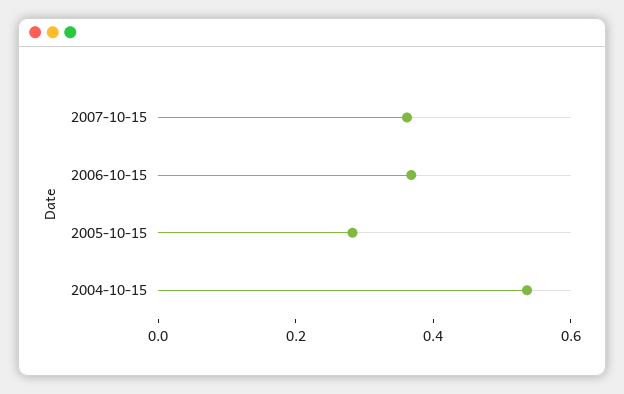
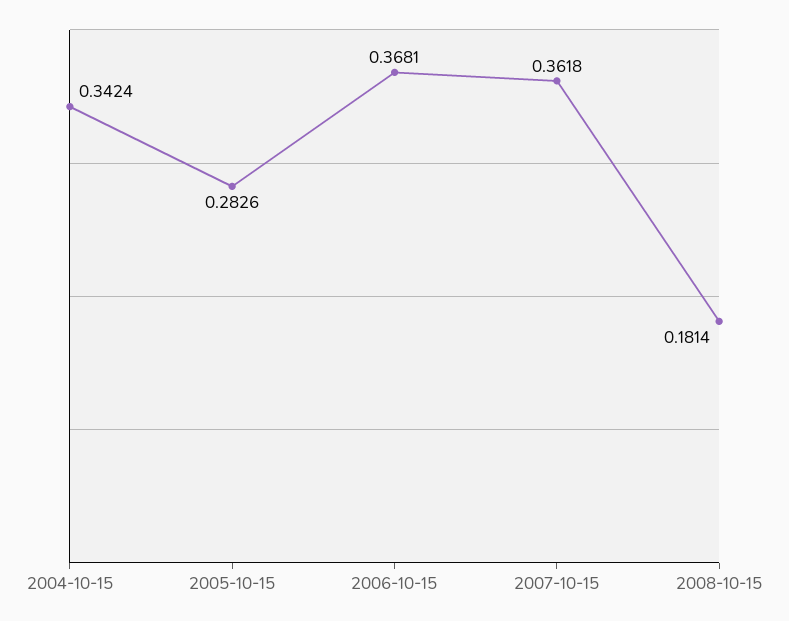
2004-10-15: 0.55 -> 0.3424
2008-10-15: none -> 0.1814

